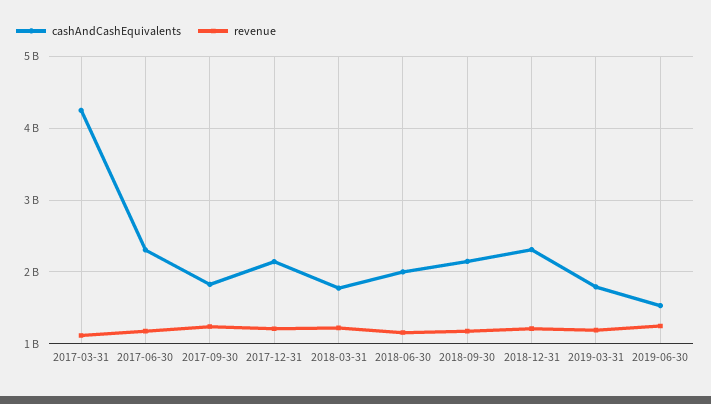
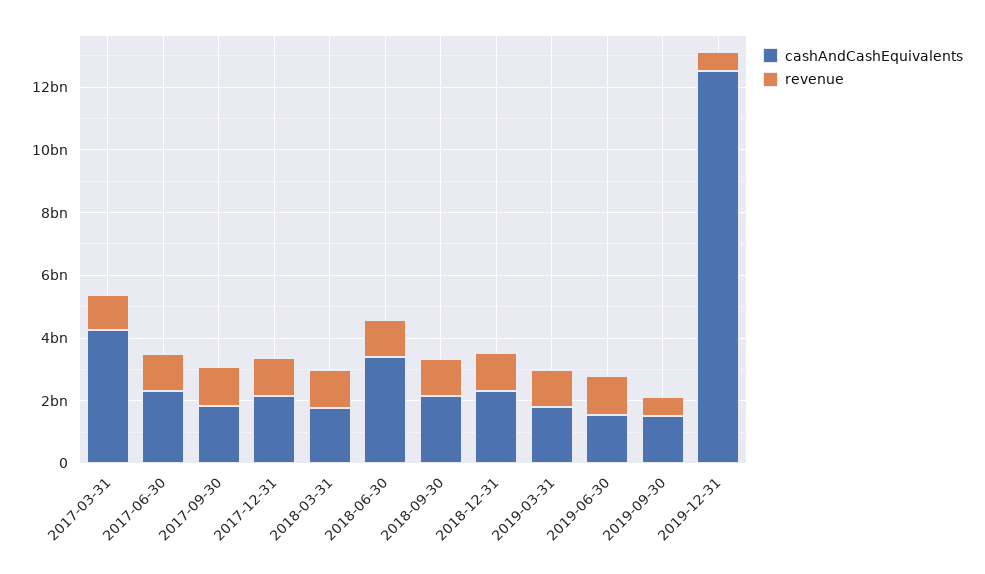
cashAndCashEquivalents, 2018-06-30: 2000000000 -> 3500000000
cashAndCashEquivalents, 2019-09-30: none -> 1500000000
revenue, 2019-09-30: none -> 500000000
cashAndCashEquivalents, 2019-12-31: none -> 12500000000
revenue, 2019-12-31: none -> 500000000

